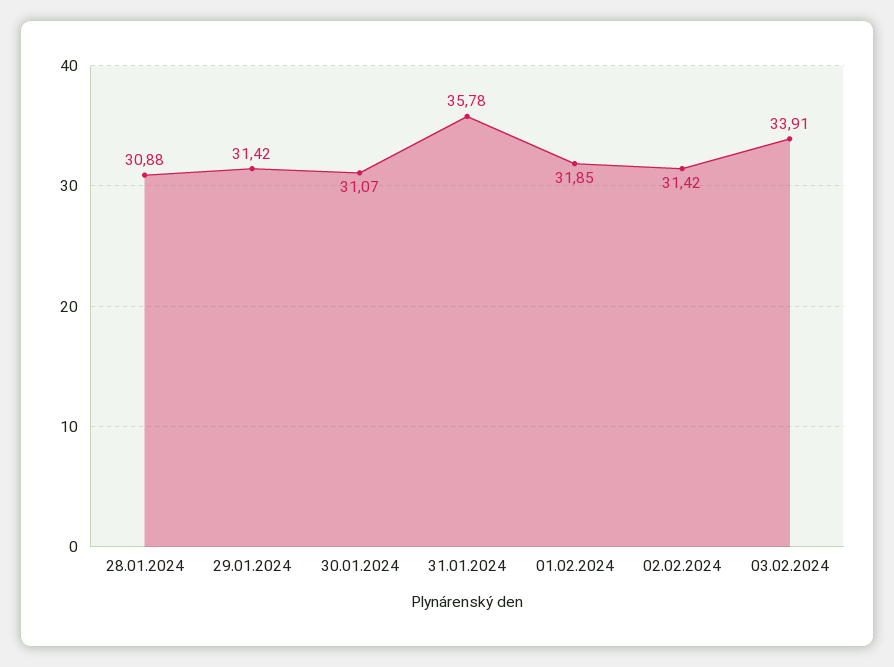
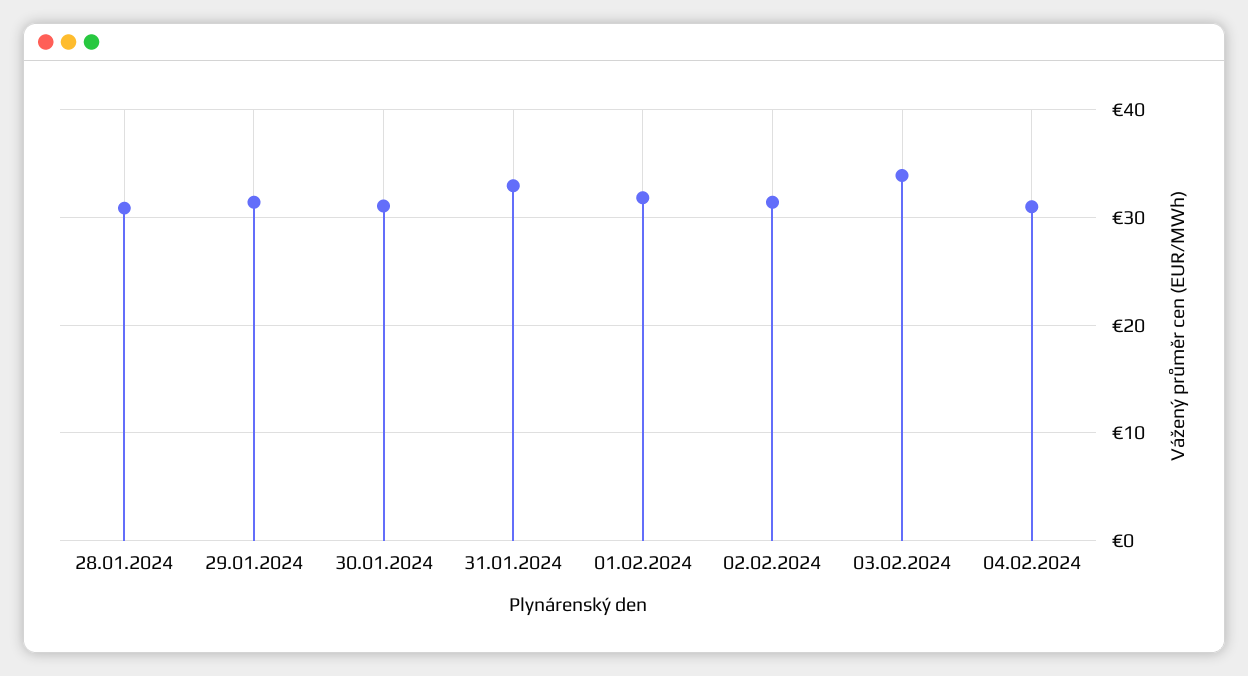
31.01.2024: 35.78 -> 33
04.02.2024: none -> 31

